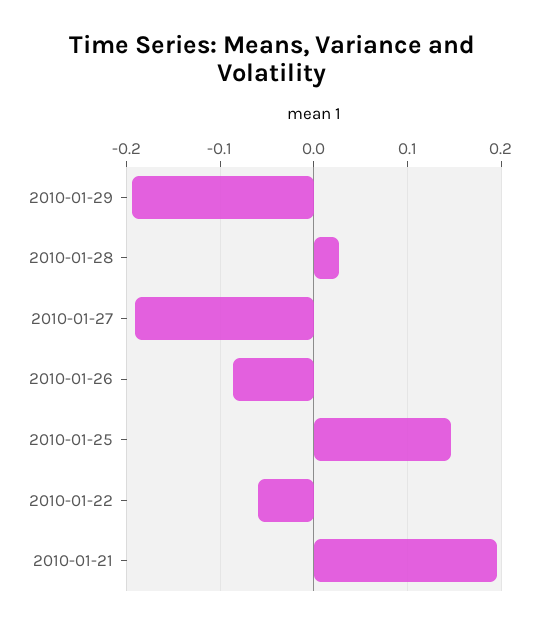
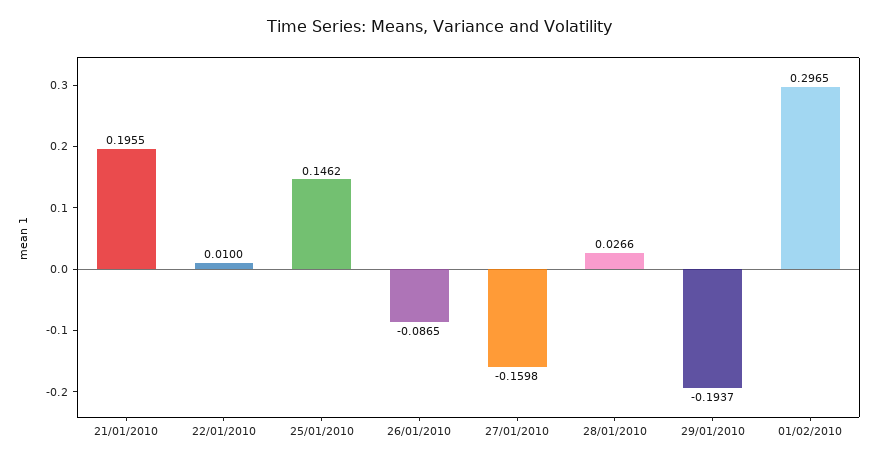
2010-01-27: -0.19 -> -0.1598
2010-01-22: -0.06 -> 0.01
01/02/2010: none -> 0.2965

